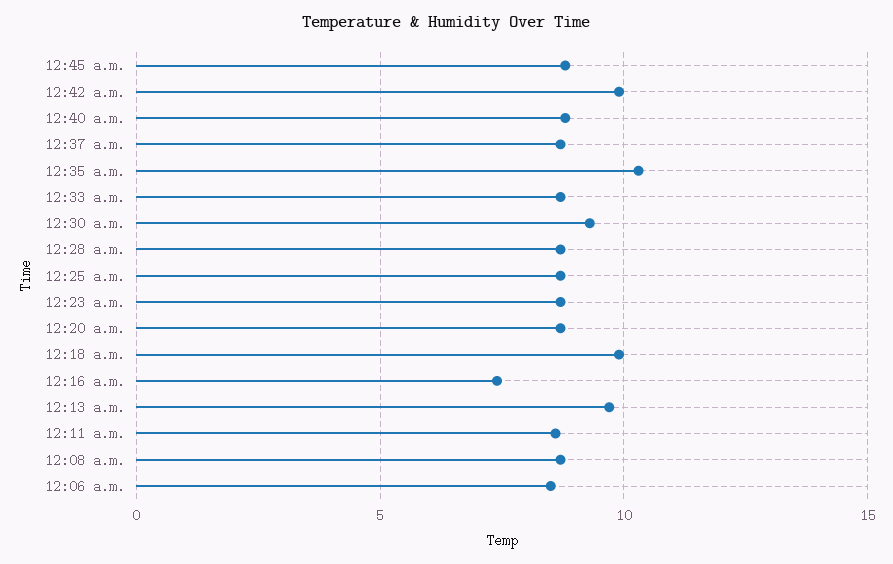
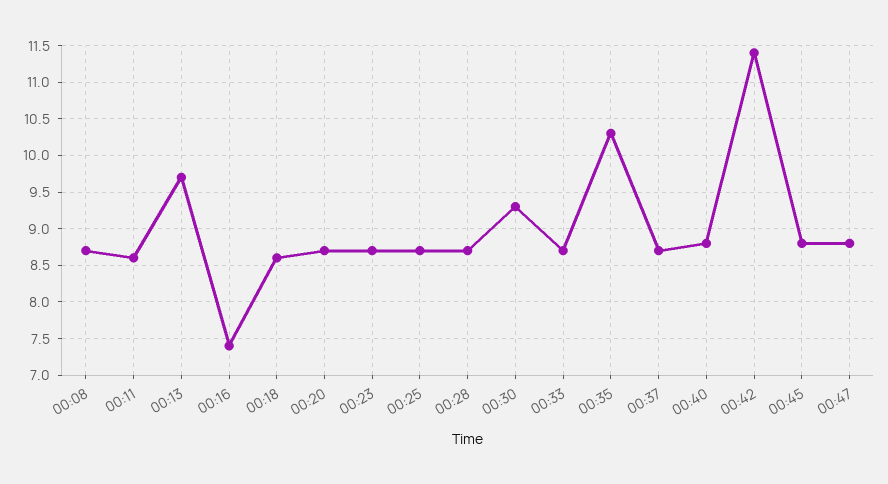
12:42 a.m.: 10 -> 11.4
12:18 a.m.: 10 -> 8.6
12:06 a.m.: 8.5 -> none
00:47: none -> 8.8

